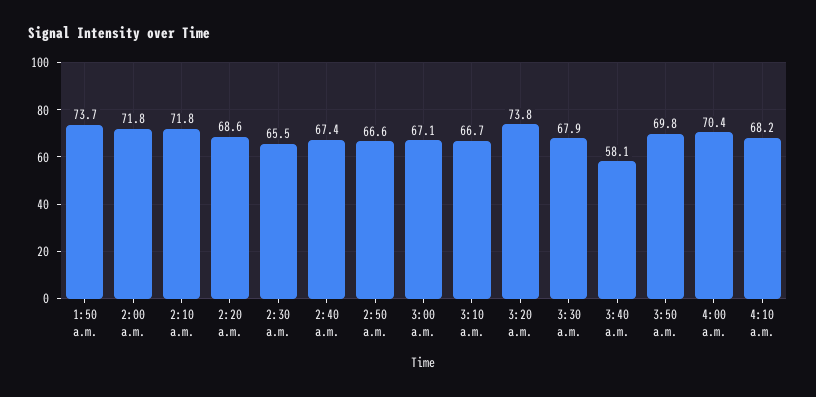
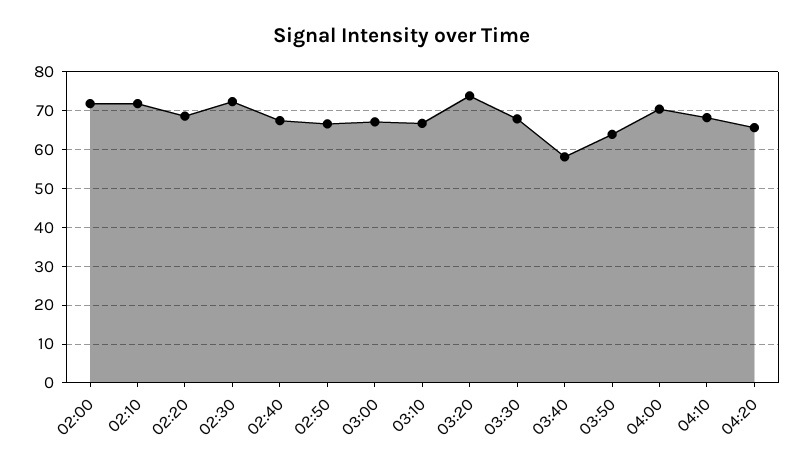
1:50 a.m.: 73.7 -> none
2:30 a.m.: 65.5 -> 72
3:50 a.m.: 69.8 -> 64
04:20: none -> 66

